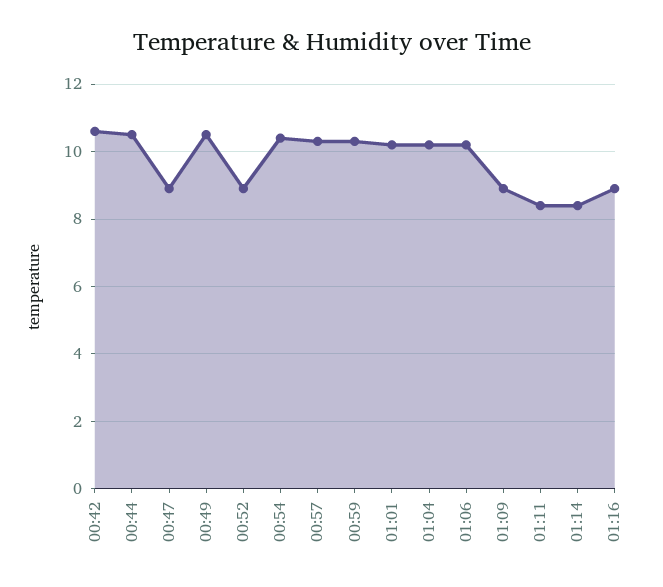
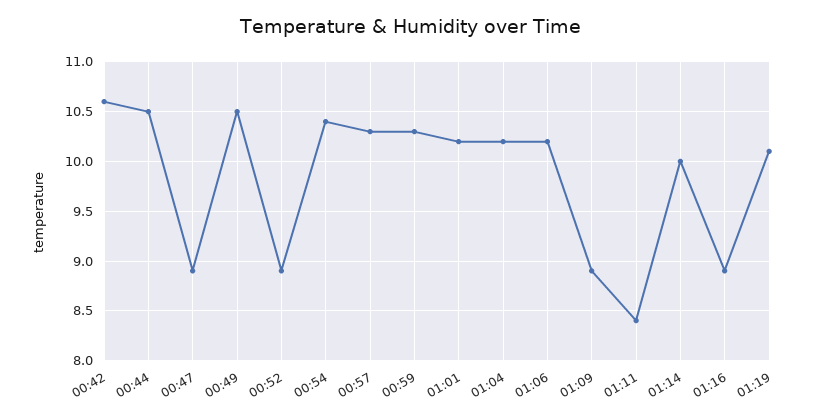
01:14: 8.5 -> 10
01:19: none -> 10.1

